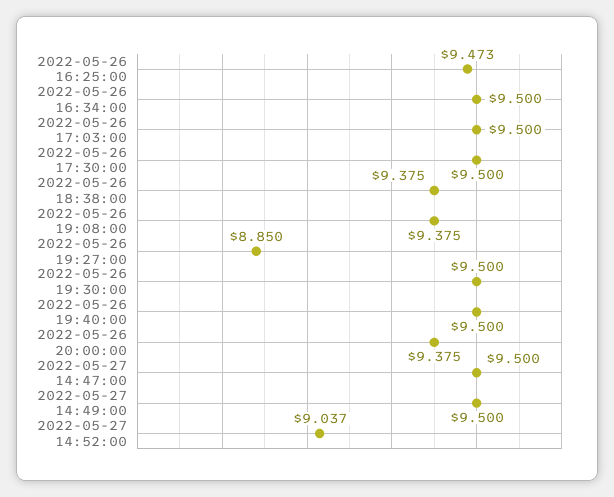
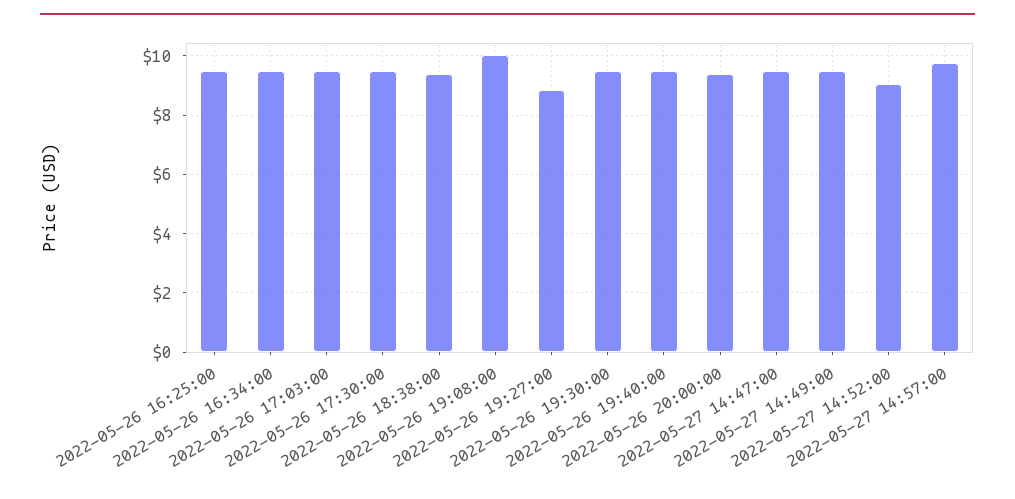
2022-05-26 19:08:00: 9.375 -> 10
2022-05-27 14:57:00: none -> 9.75

